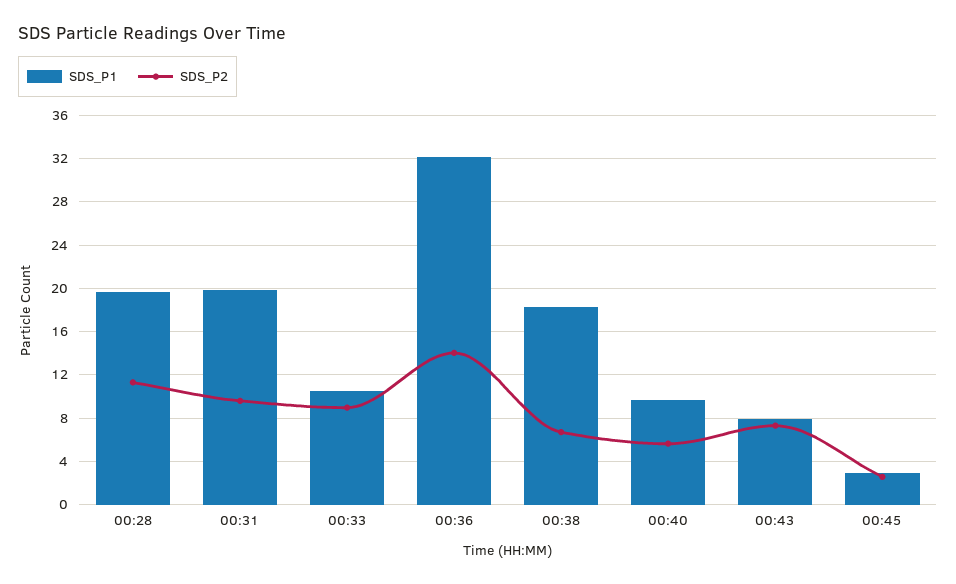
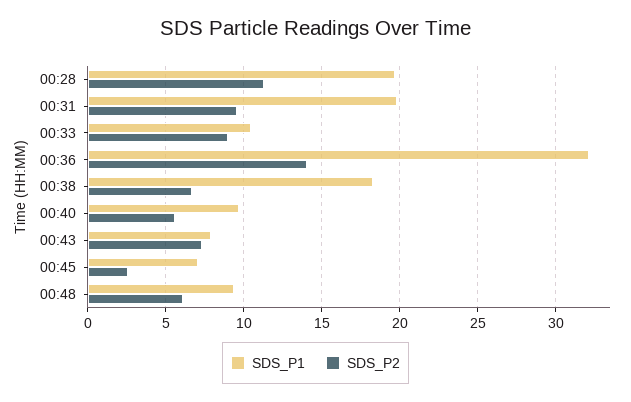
SDS_P1, 00:45: 3 -> 7
SDS_P1, 00:48: none -> 9.5
SDS_P2, 00:48: none -> 6

